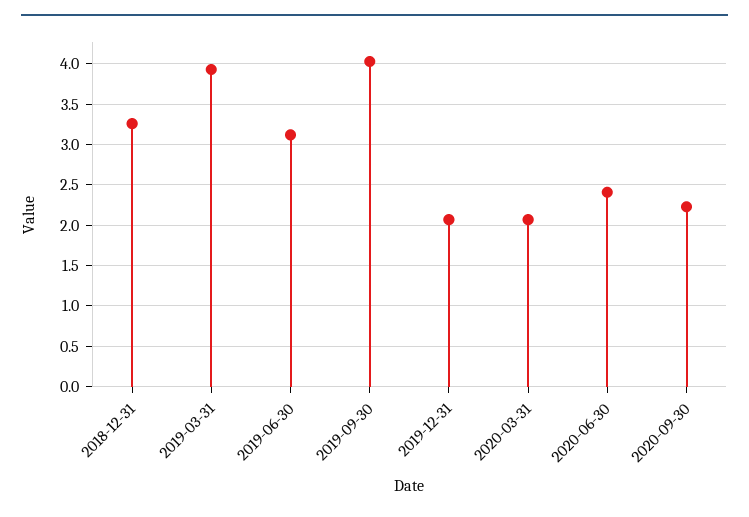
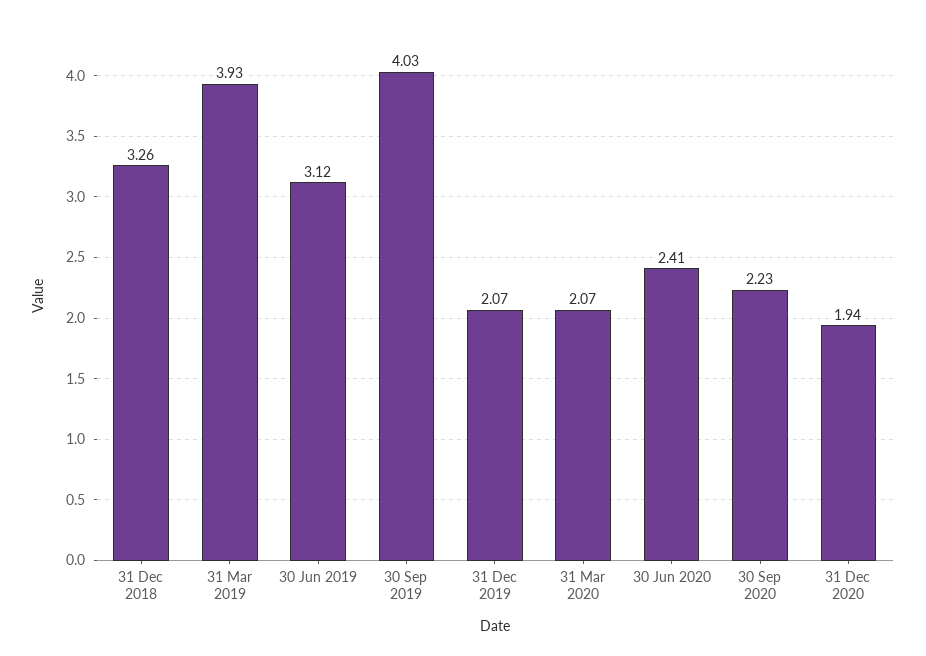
31 Dec 2020: none -> 1.94

